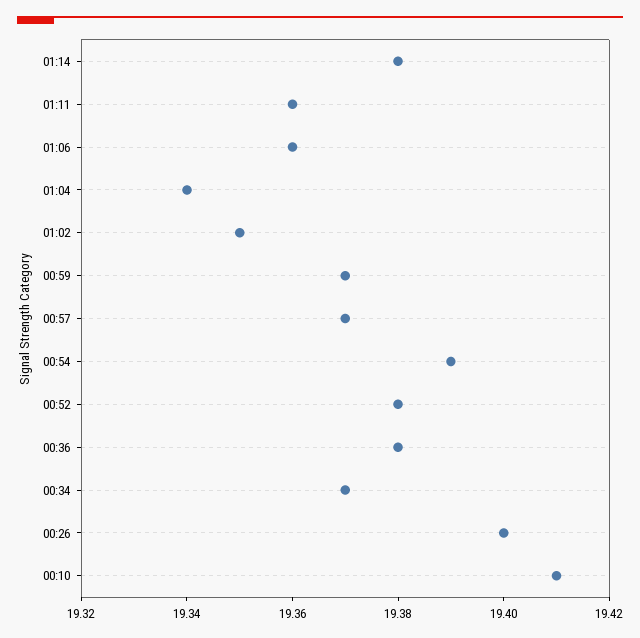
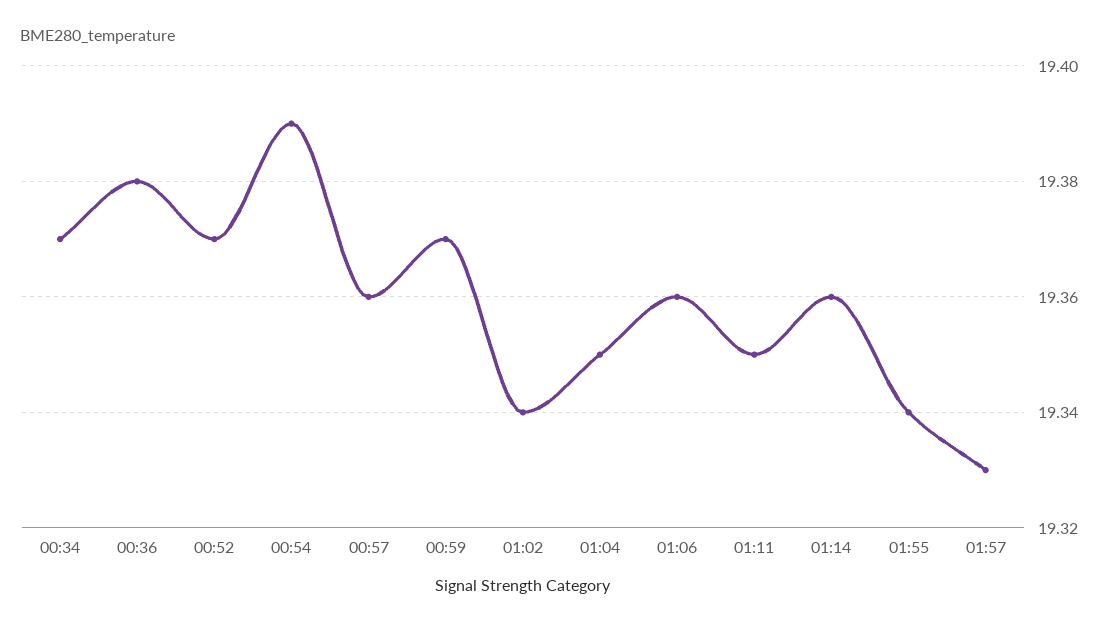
01:14: 19.38 -> 19.36
01:11: 19.36 -> 19.35
01:04: 19.34 -> 19.35
01:02: 19.35 -> 19.34
00:57: 19.37 -> 19.36
00:52: 19.38 -> 19.37
00:26: 19.4 -> none
00:10: 19.41 -> none
01:55: none -> 19.34
01:57: none -> 19.33

